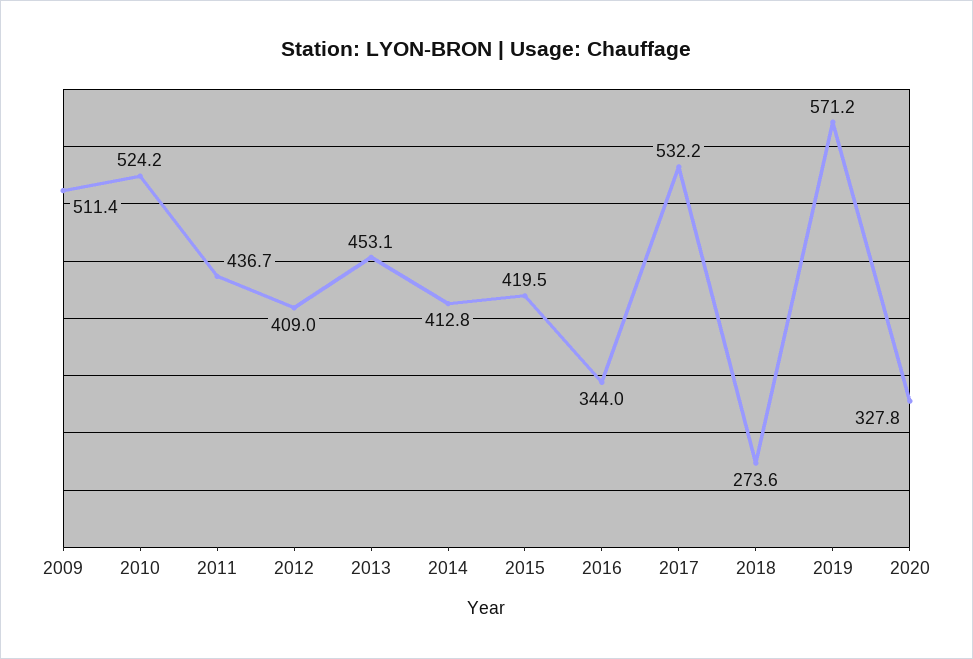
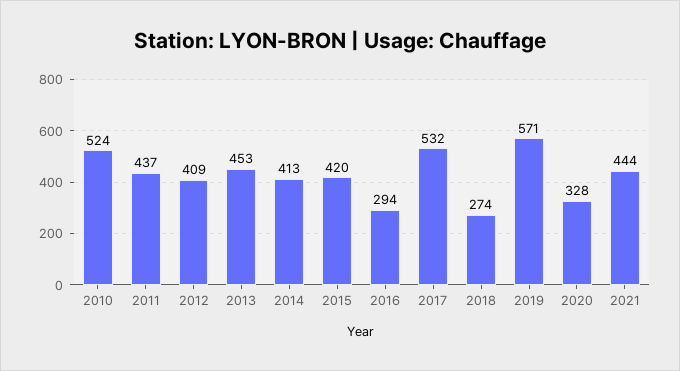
2009: 511.4 -> none
2016: 344 -> 294
2021: none -> 444

